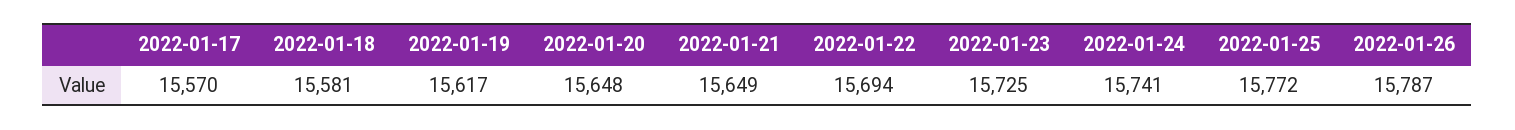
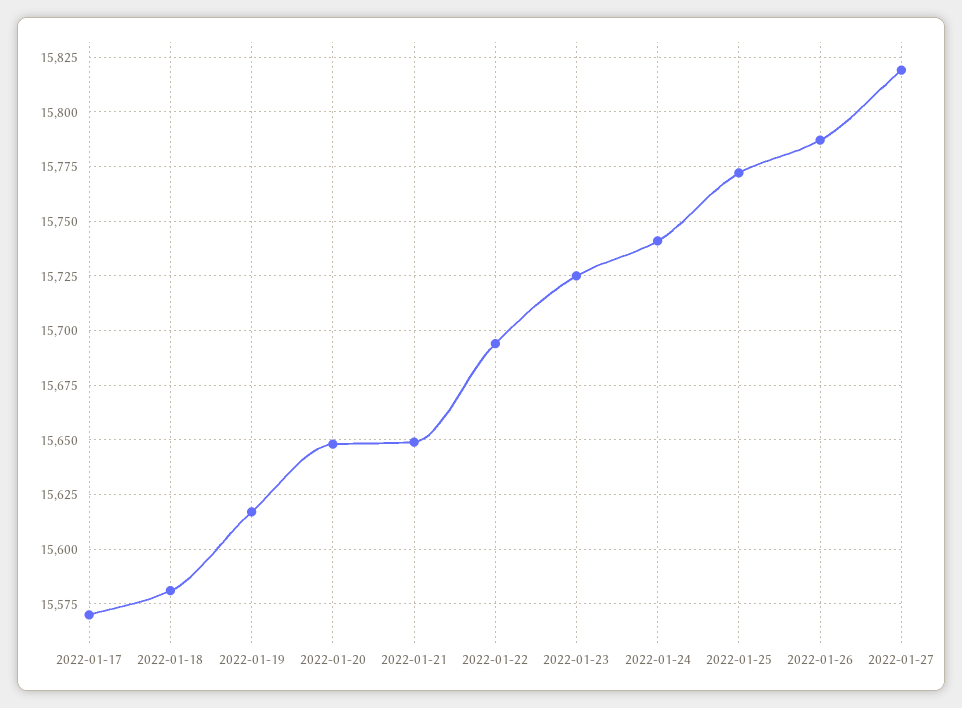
2022-01-27: none -> 15820

